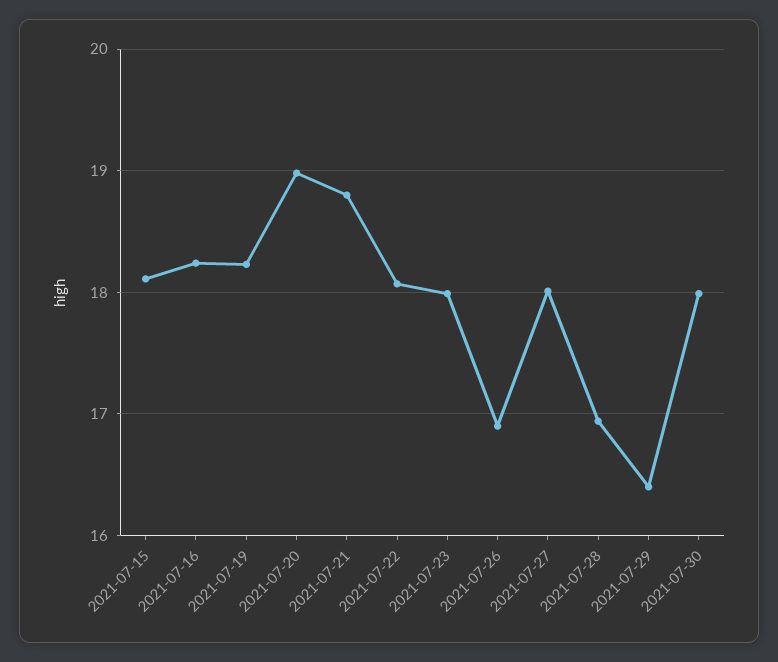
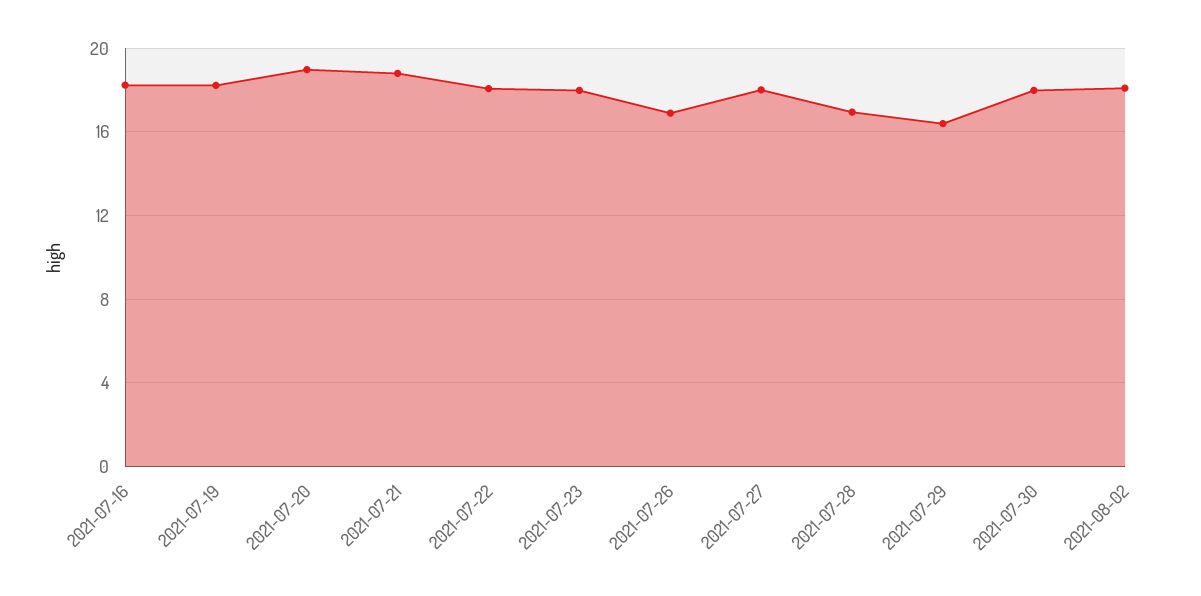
2021-07-15: 18.1 -> none
2021-08-02: none -> 18

